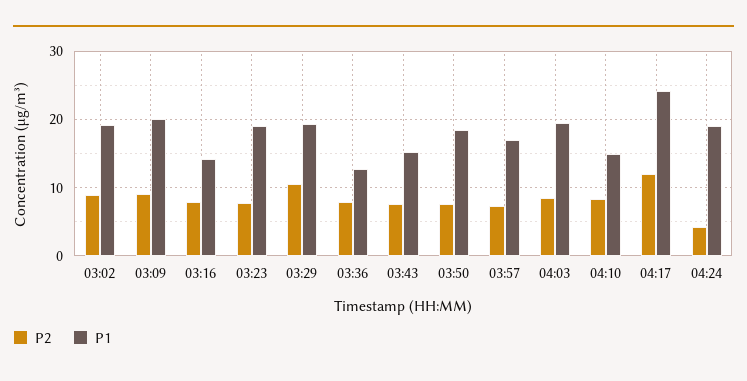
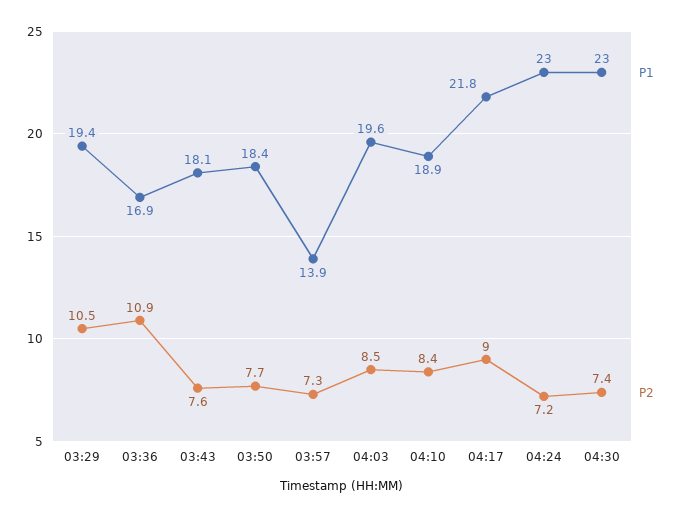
P2, 03:02: 9 -> none
P1, 03:02: 19 -> none
P2, 03:09: 9 -> none
P1, 03:09: 20 -> none
P2, 03:16: 8 -> none
P1, 03:16: 14 -> none
P2, 03:23: 8 -> none
P1, 03:23: 19 -> none
P2, 03:36: 8 -> 10.9
P1, 03:36: 13 -> 16.9
P1, 03:43: 15 -> 18.1
P1, 03:57: 17 -> 13.9
P1, 04:10: 15 -> 18.9
P2, 04:17: 12 -> 9
P1, 04:17: 24 -> 21.8
P2, 04:24: 4 -> 7.2
P1, 04:24: 19 -> 23
P1, 04:30: none -> 23
P2, 04:30: none -> 7.4

